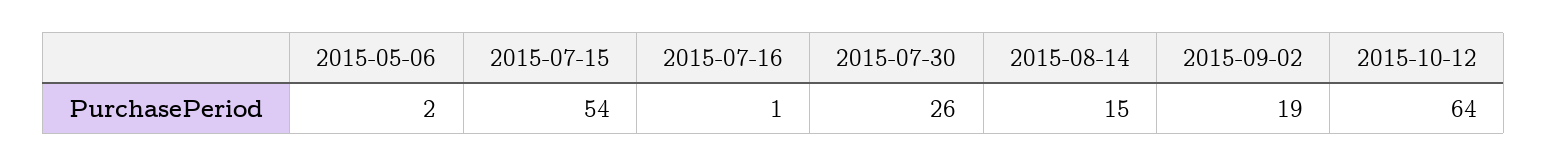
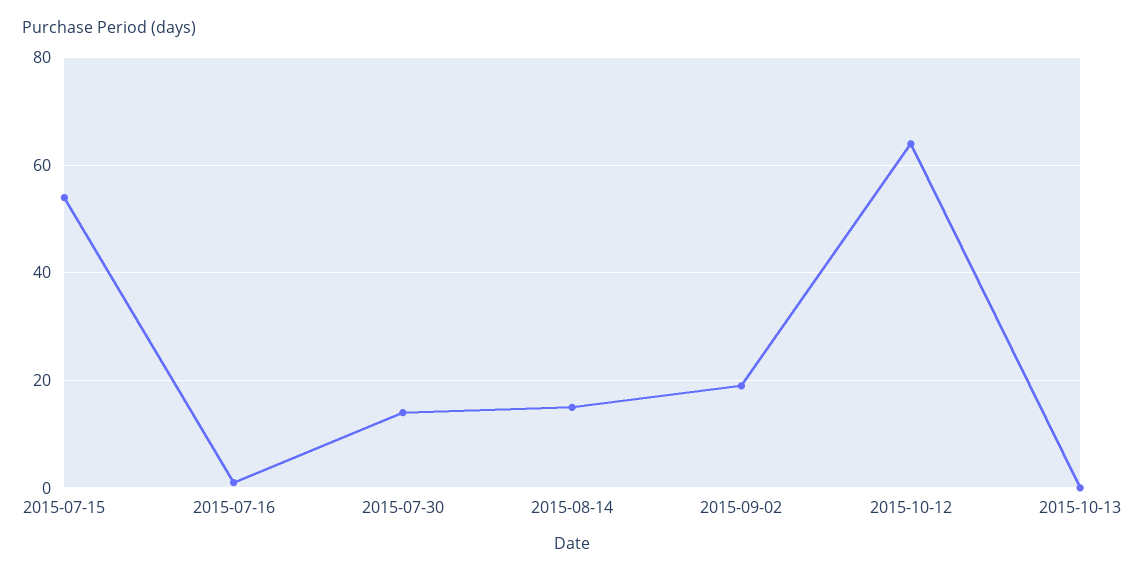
2015-05-06: 2 -> none
2015-07-30: 26 -> 15
2015-10-13: none -> 0

